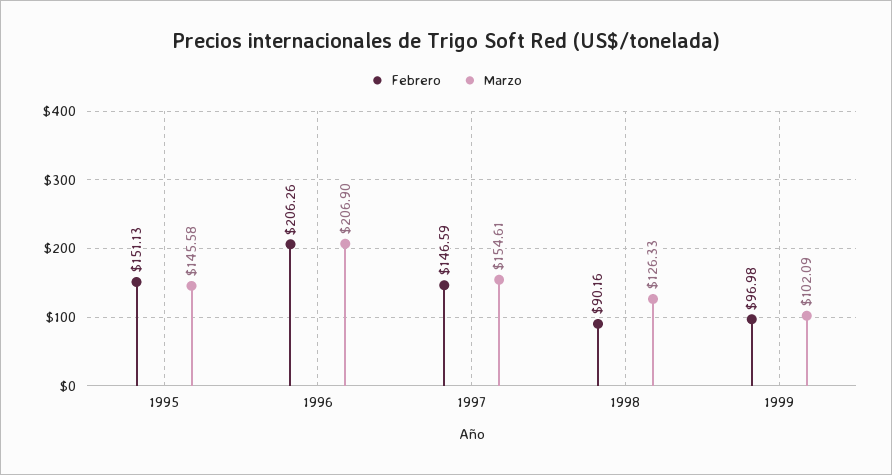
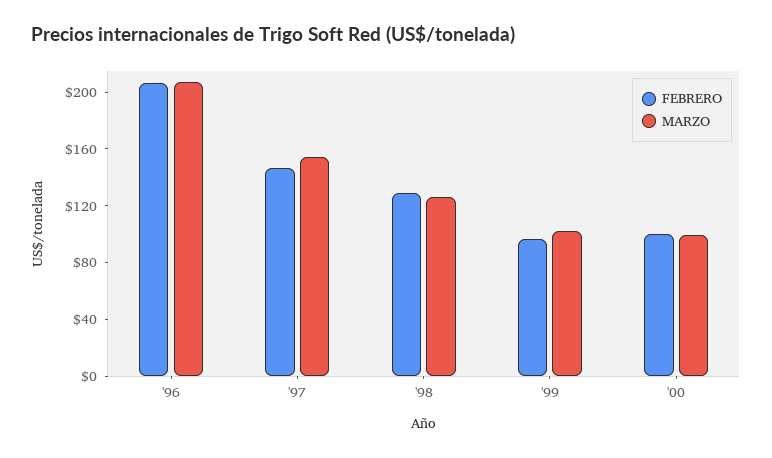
Febrero, 1995: 151.13 -> none
Marzo, 1995: 145.58 -> none
Febrero, 1998: 90.16 -> 130
Febrero, '00: none -> 100
Marzo, '00: none -> 100

